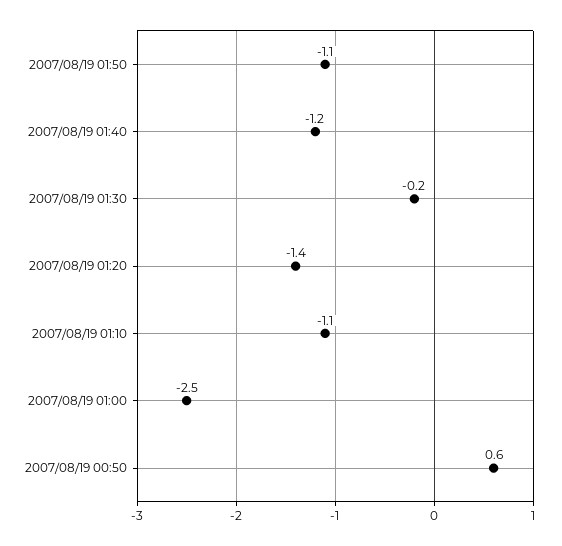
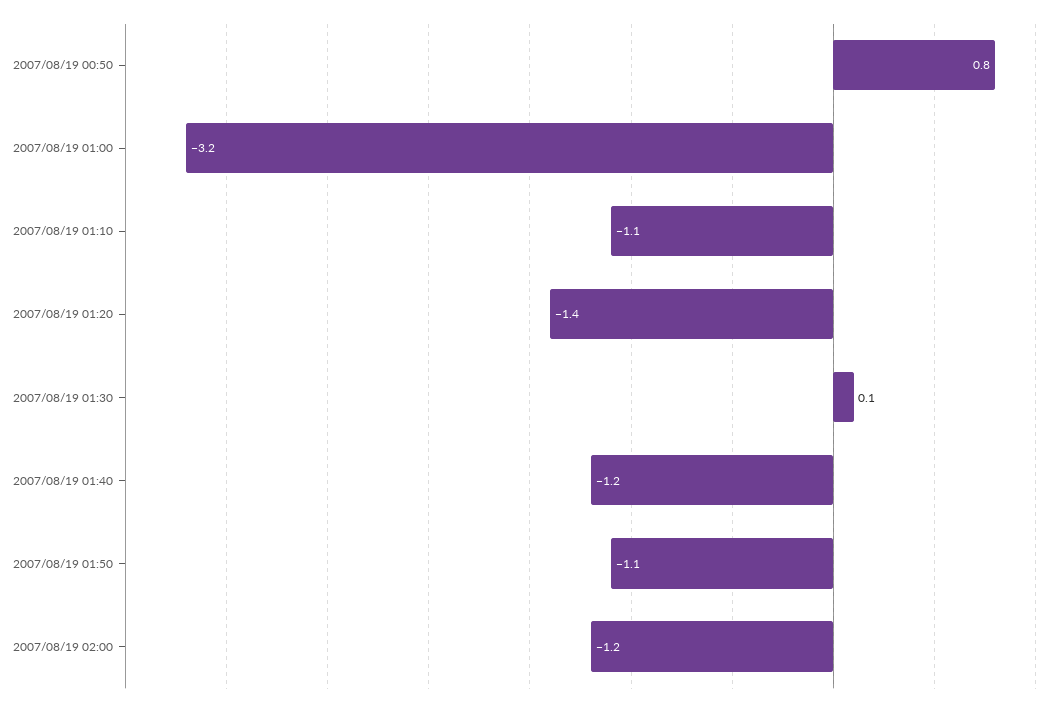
2007/08/19 01:30: -0.2 -> 0.1
2007/08/19 01:00: -2.5 -> -3.2
2007/08/19 00:50: 0.6 -> 0.8
2007/08/19 02:00: none -> -1.2

